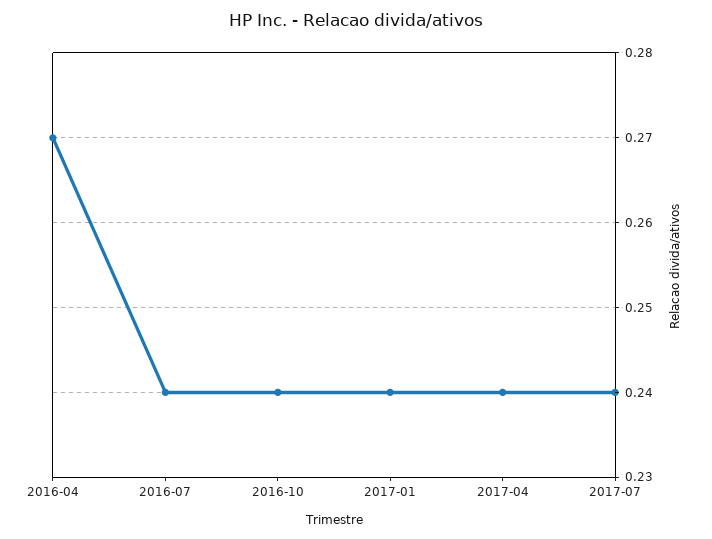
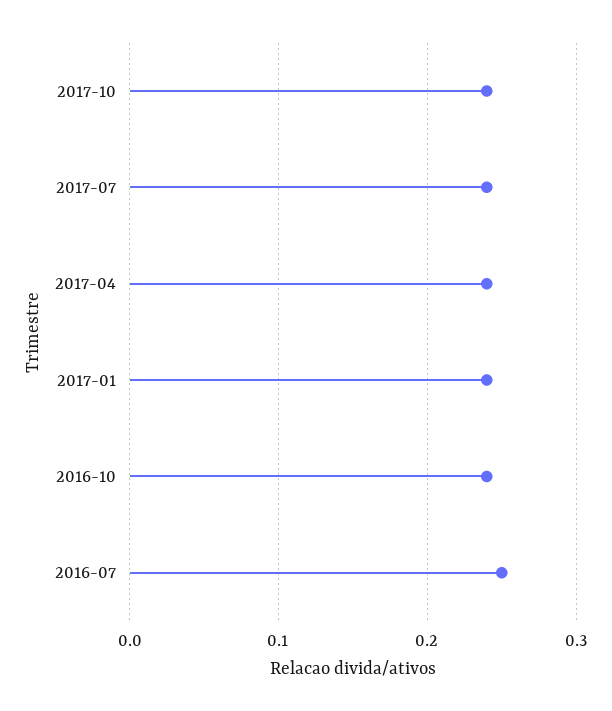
2016-04: 0.27 -> none
2016-07: 0.24 -> 0.25
2017-10: none -> 0.24

